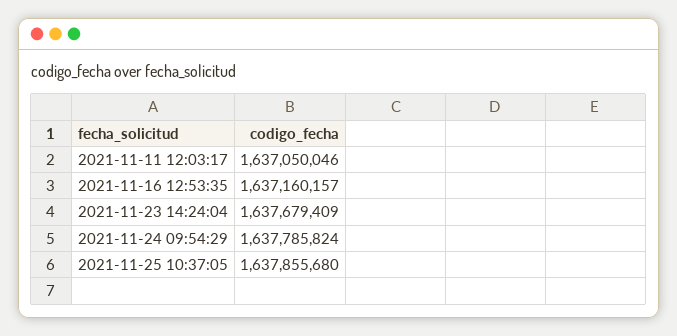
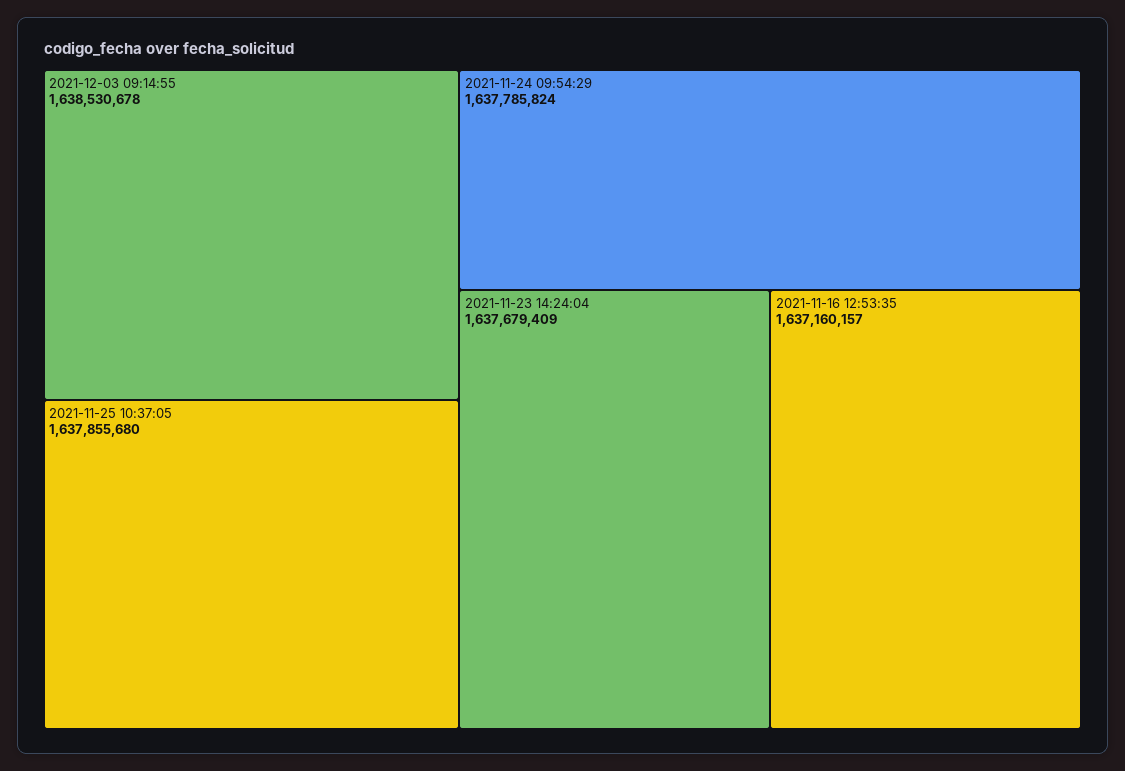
2021-11-11 12:03:17: 1637050046 -> none
2021-12-03 09:14:55: none -> 1638530678

